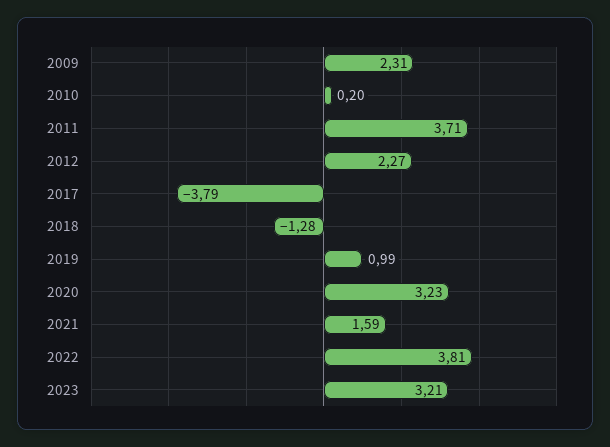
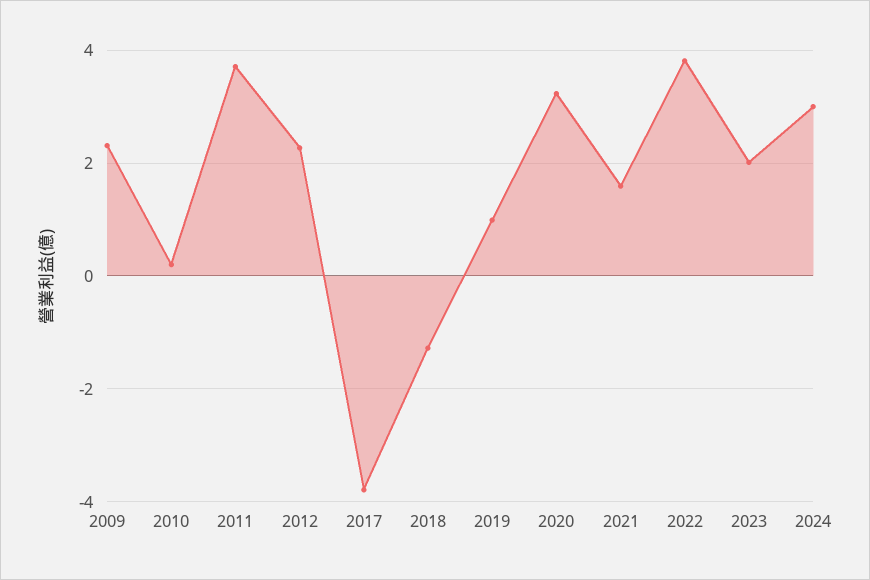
2023: 3.21 -> 2
2024: none -> 3

